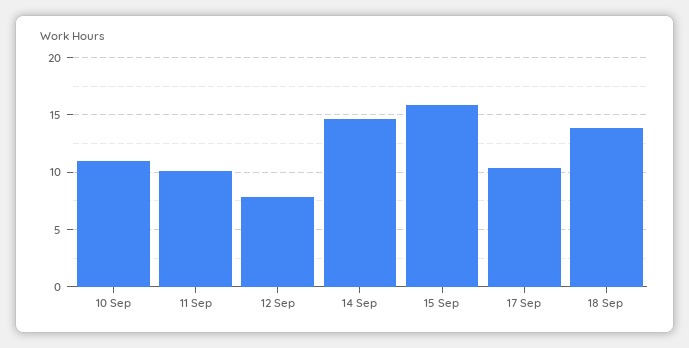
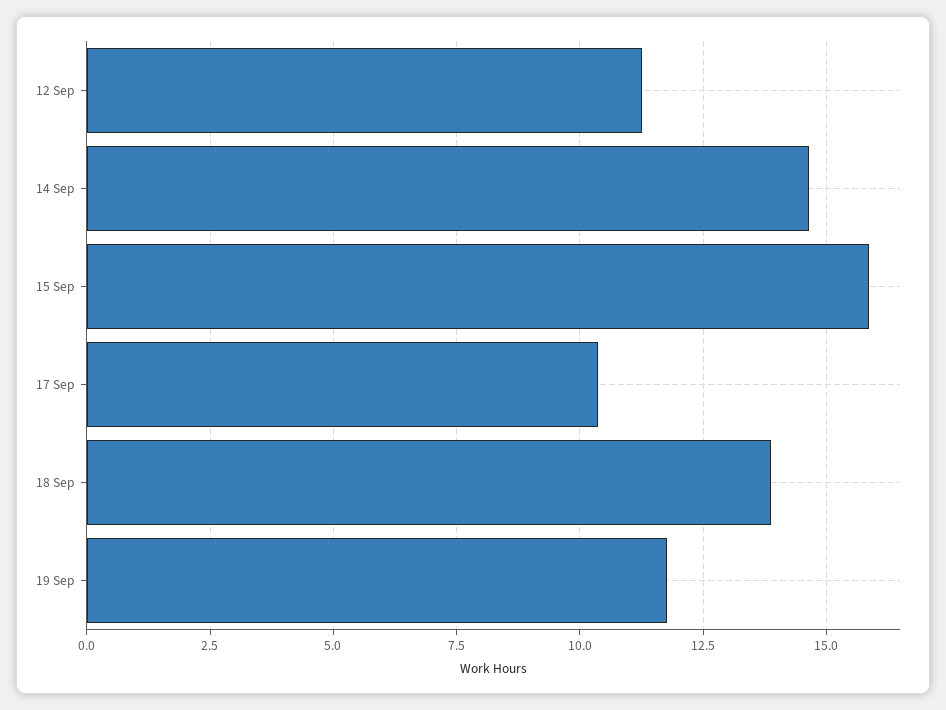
10 Sep: 11 -> none
11 Sep: 10 -> none
12 Sep: 8 -> 11.25
19 Sep: none -> 11.75

